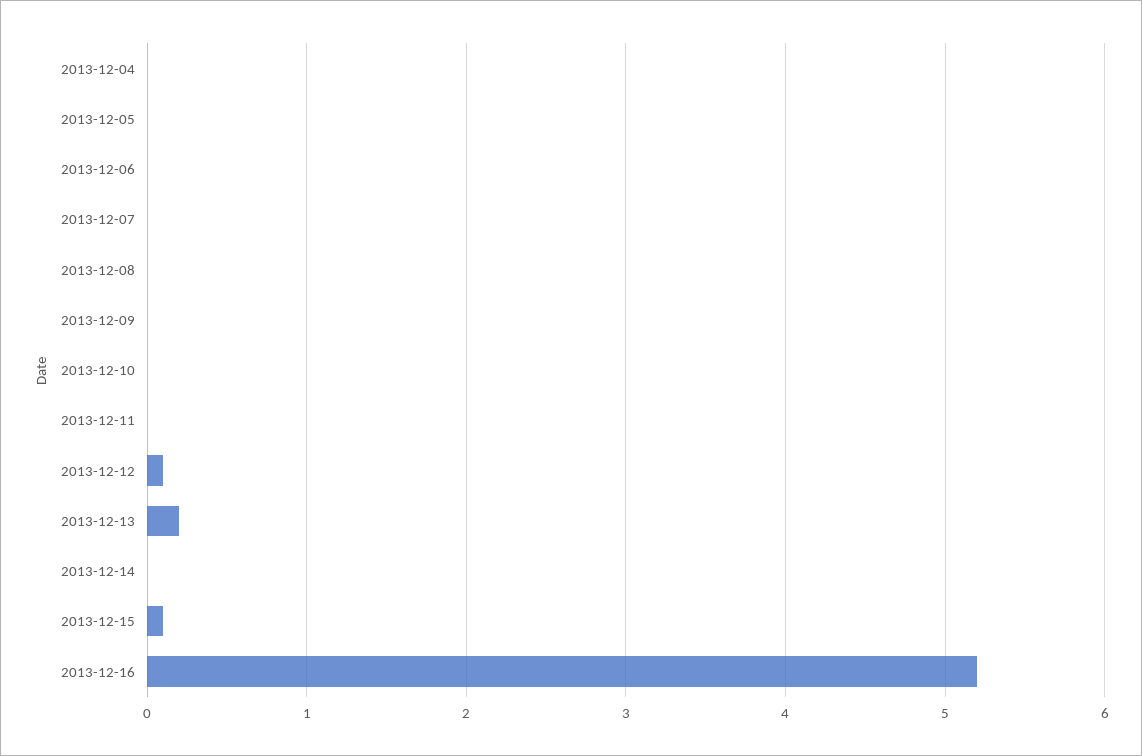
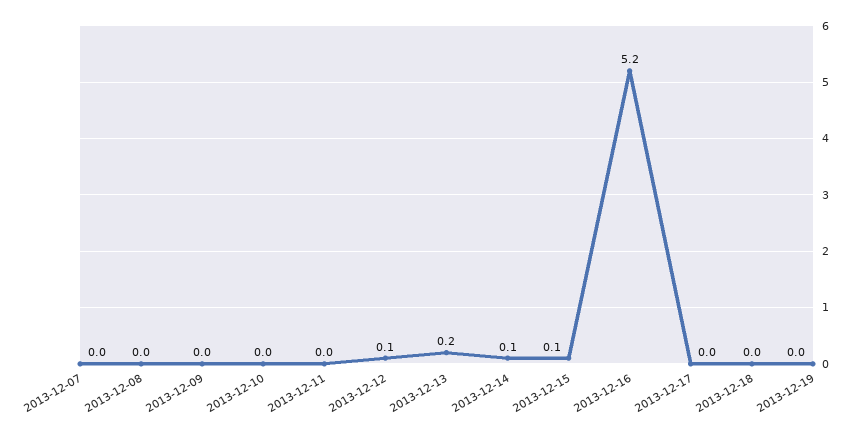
2013-12-04: 0 -> none
2013-12-05: 0 -> none
2013-12-06: 0 -> none
2013-12-14: 0 -> 0.1
2013-12-17: none -> 0
2013-12-18: none -> 0
2013-12-19: none -> 0

